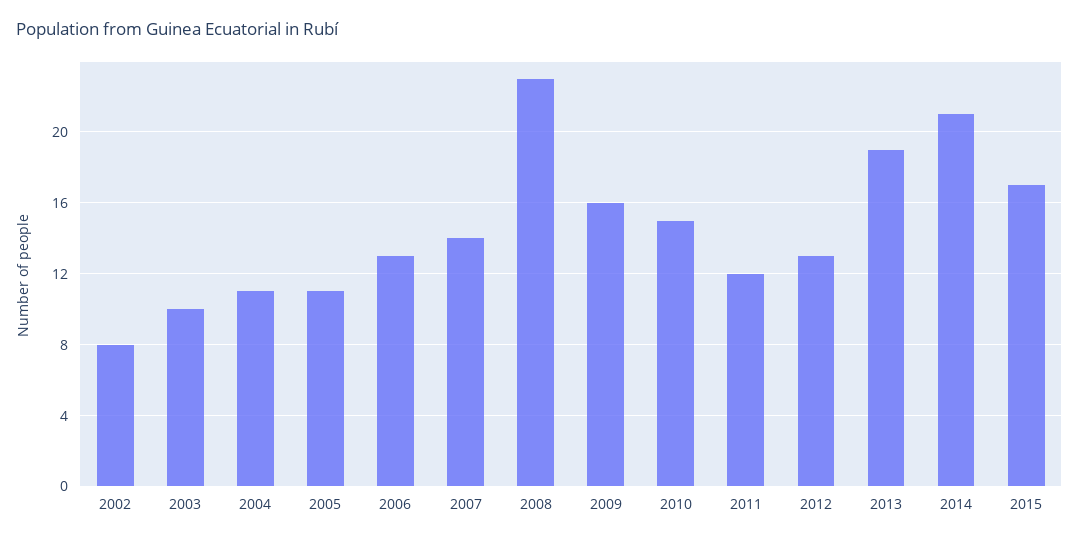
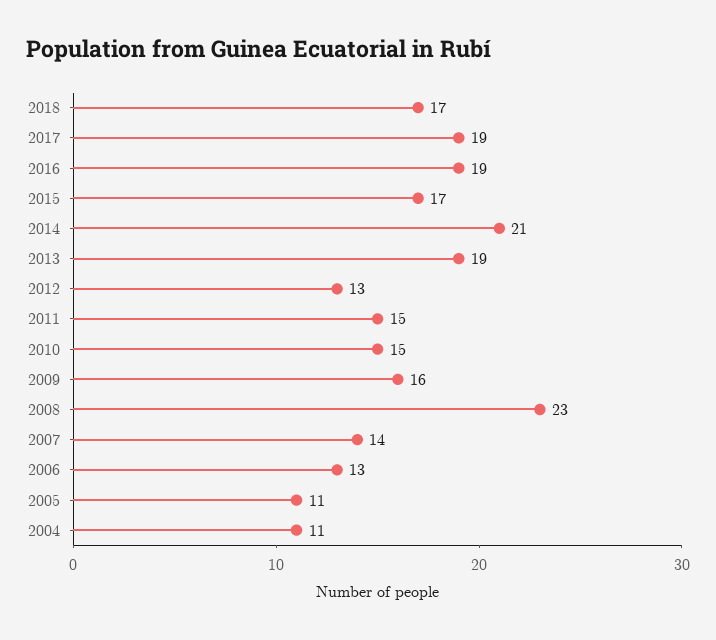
2002: 8 -> none
2003: 10 -> none
2011: 12 -> 15
2018: none -> 17
2017: none -> 19
2016: none -> 19

